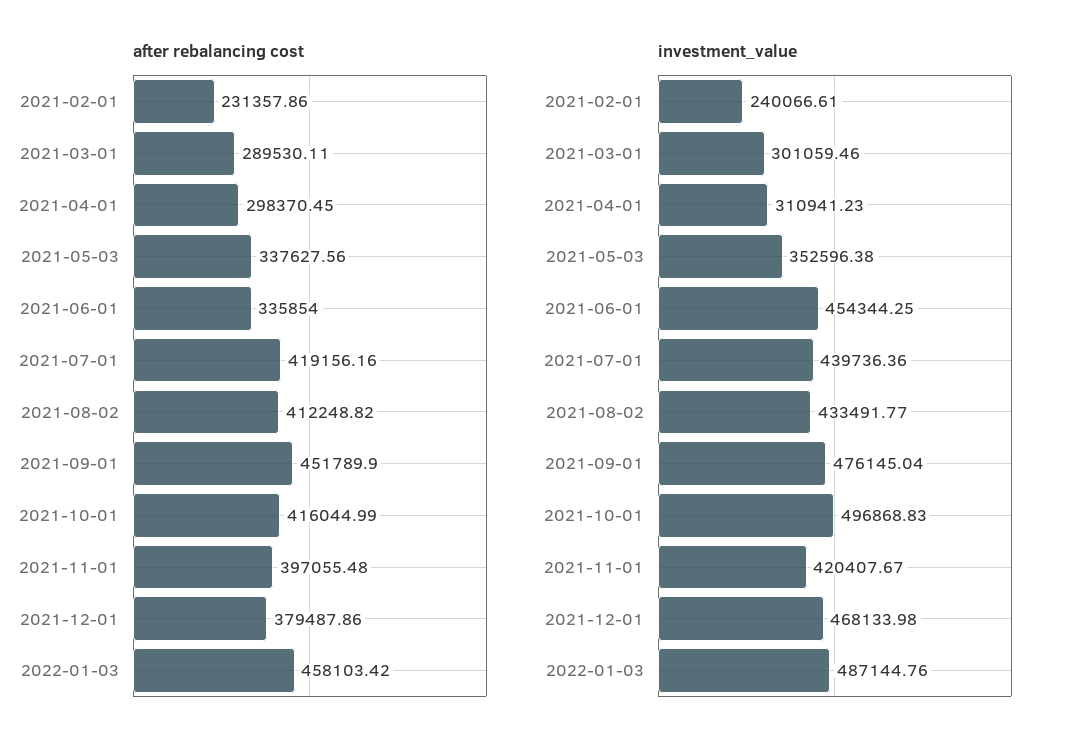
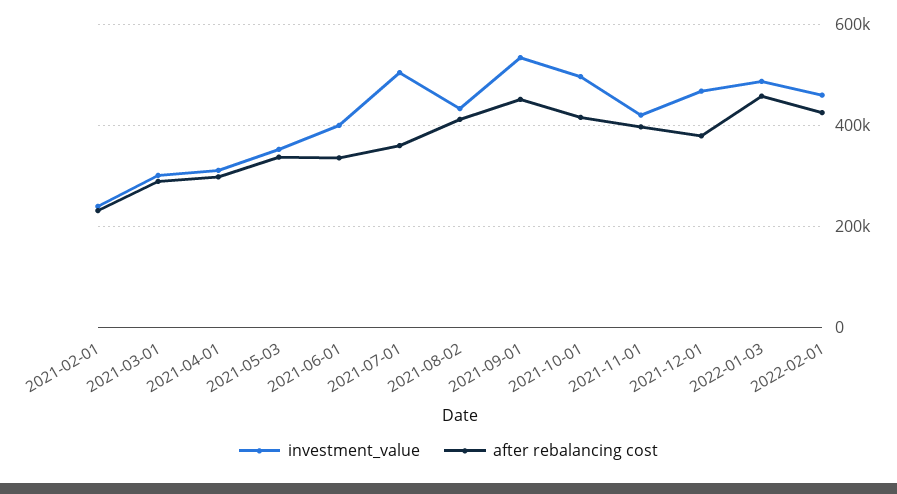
after rebalancing cost, 2021-07-01: 419156.16 -> 360000
investment_value, 2021-06-01: 454344.25 -> 400000
investment_value, 2021-07-01: 439736.36 -> 500000
investment_value, 2021-09-01: 476145.04 -> 540000
investment_value, 2022-02-01: none -> 460000
after rebalancing cost, 2022-02-01: none -> 420000

